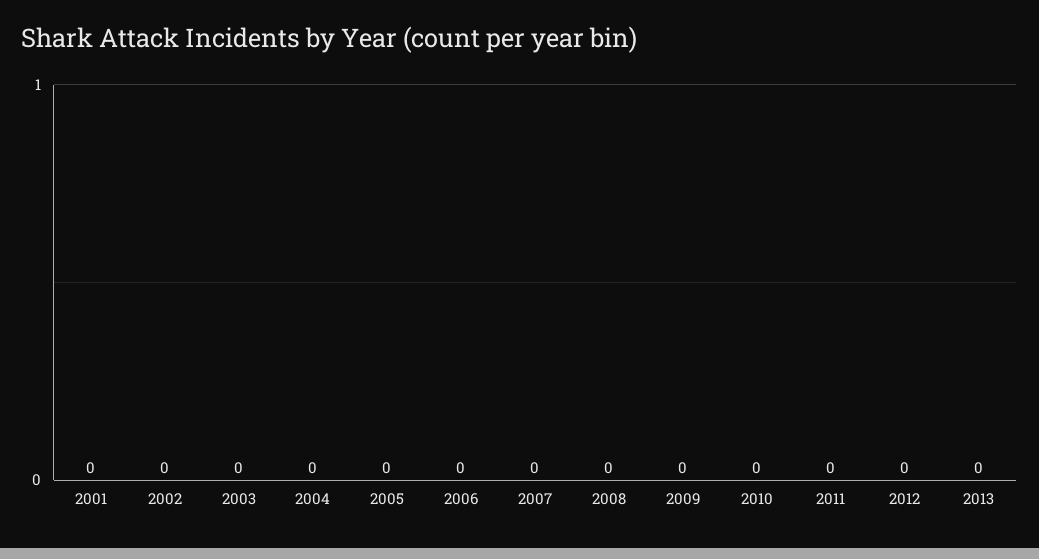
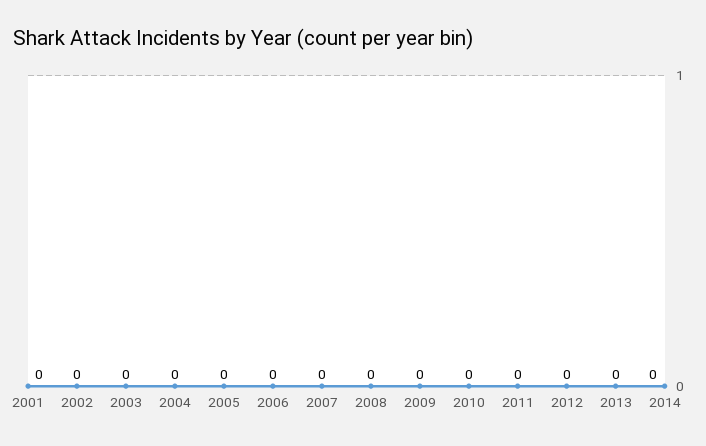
2014: none -> 0

